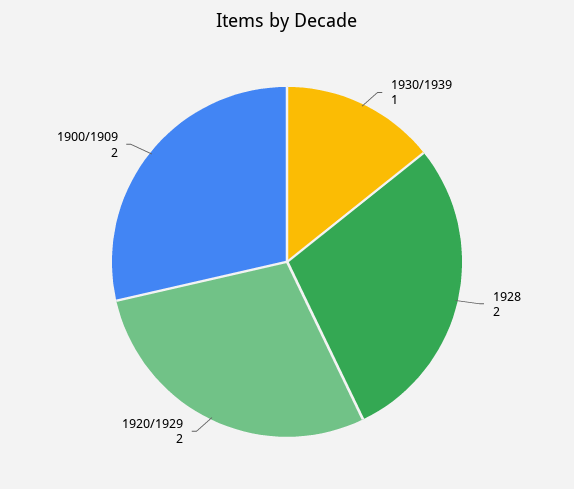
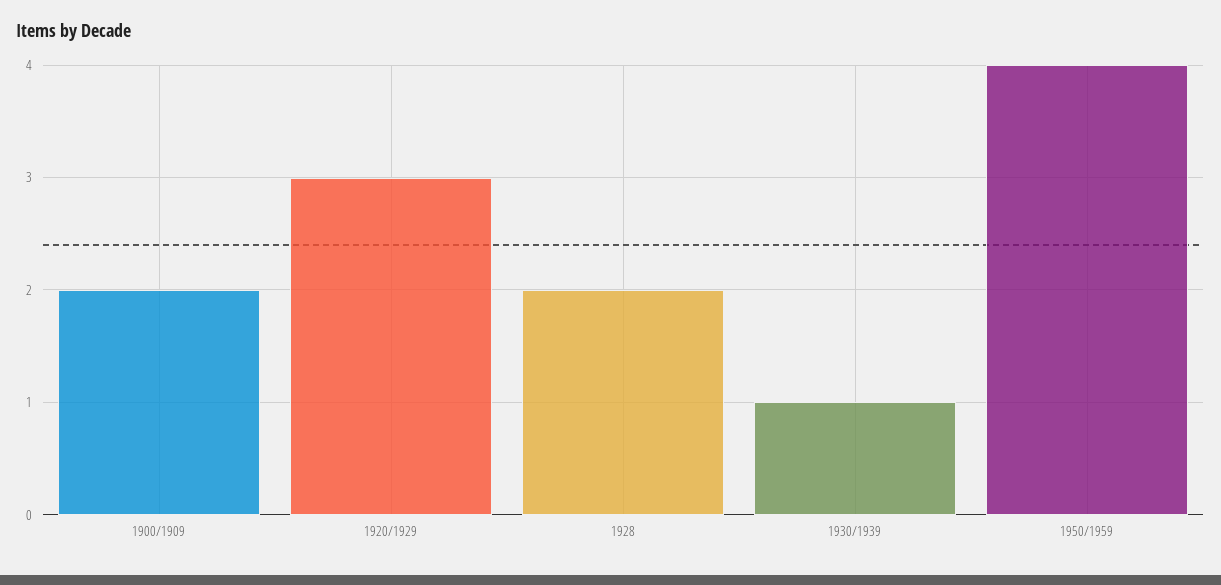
1920/1929: 2 -> 3
1950/1959: none -> 4

